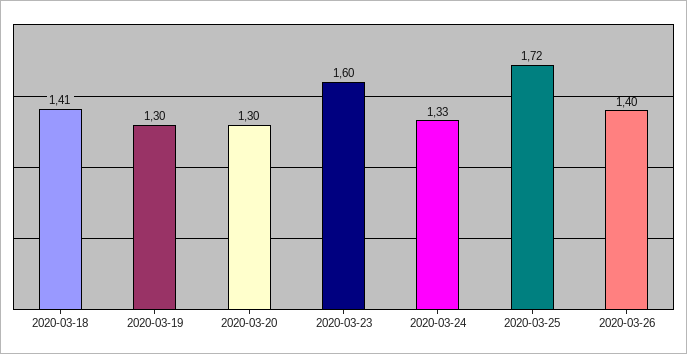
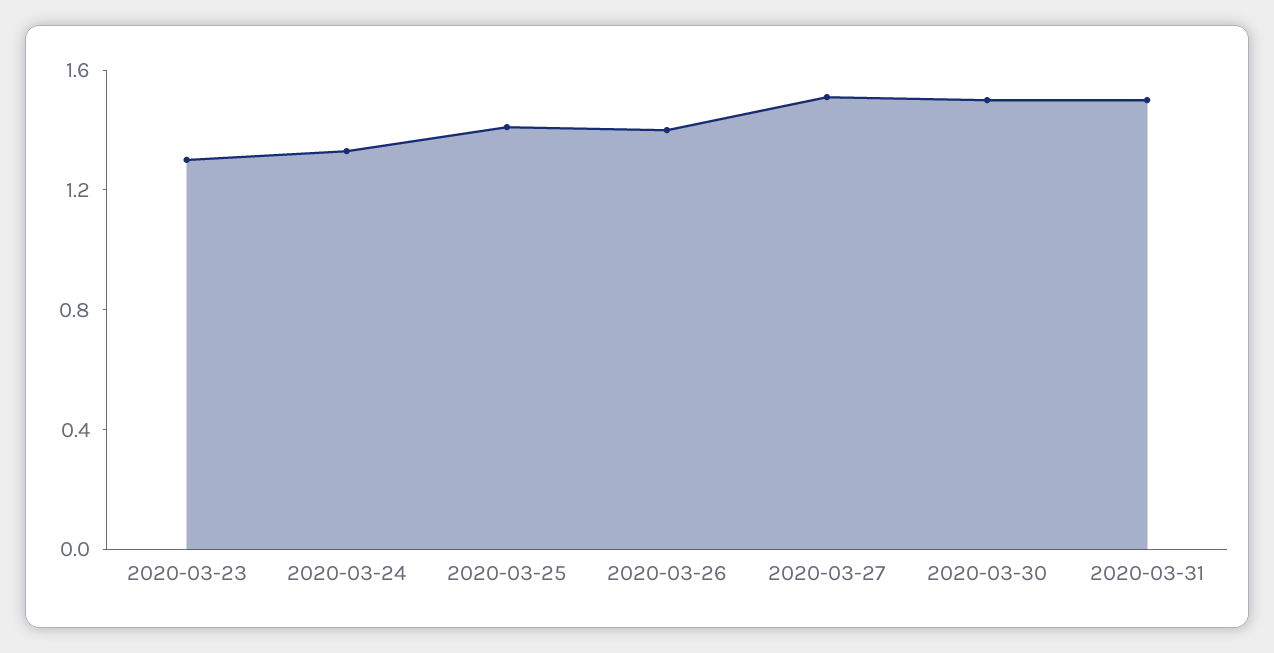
2020-03-18: 1.41 -> none
2020-03-19: 1.3 -> none
2020-03-20: 1.3 -> none
2020-03-23: 1.6 -> 1.3
2020-03-25: 1.72 -> 1.4
2020-03-27: none -> 1.5
2020-03-30: none -> 1.5
2020-03-31: none -> 1.5

